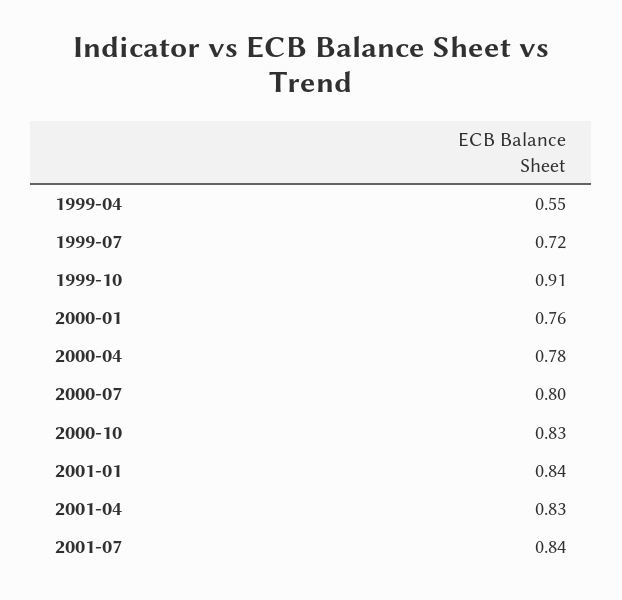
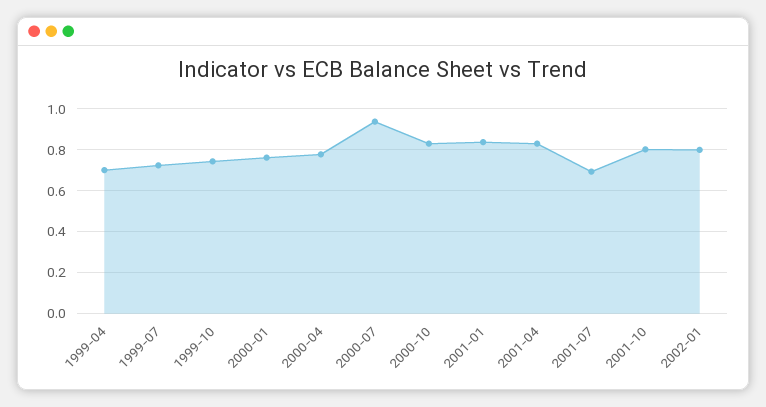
1999-04: 0.55 -> 0.7
1999-10: 0.91 -> 0.75
2000-07: 0.8 -> 0.95
2001-07: 0.84 -> 0.7
2001-10: none -> 0.8
2002-01: none -> 0.8

